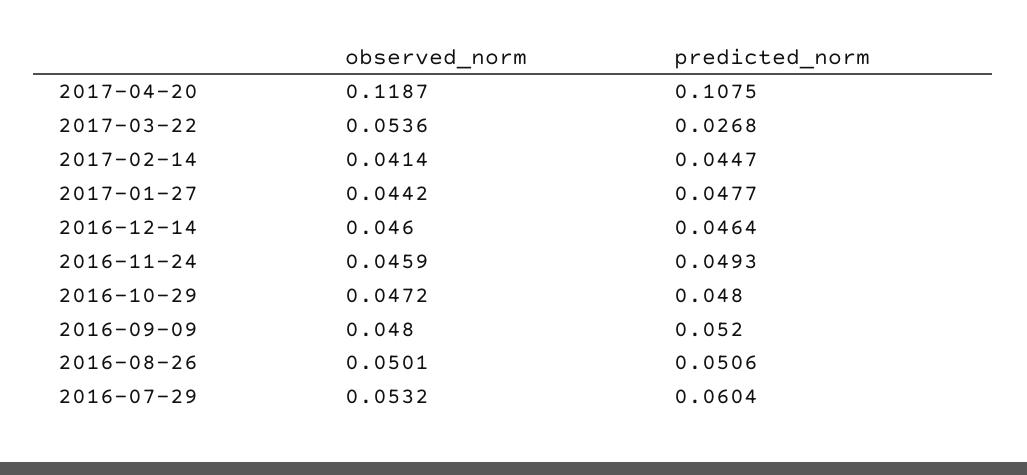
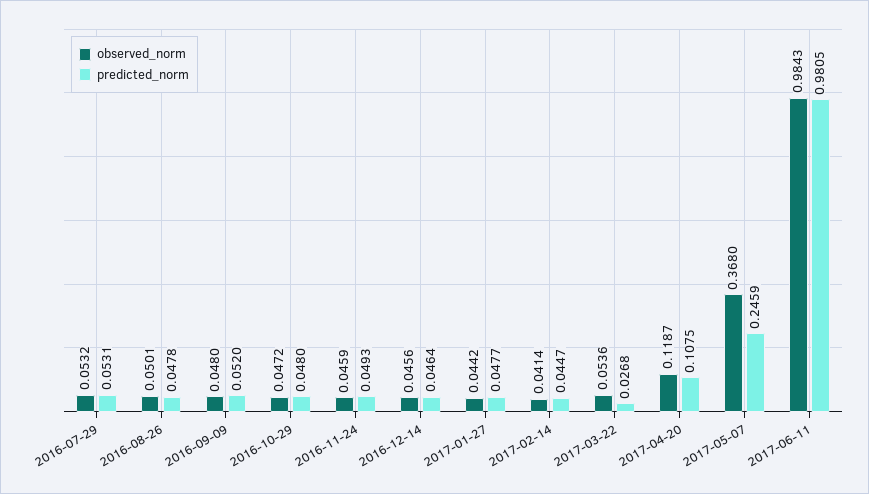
observed_norm, 2016-12-14: 0.046 -> 0.0456
predicted_norm, 2016-08-26: 0.0506 -> 0.0478
predicted_norm, 2016-07-29: 0.0604 -> 0.0531
observed_norm, 2017-05-07: none -> 0.368
predicted_norm, 2017-05-07: none -> 0.2459
observed_norm, 2017-06-11: none -> 0.9843
predicted_norm, 2017-06-11: none -> 0.9805

